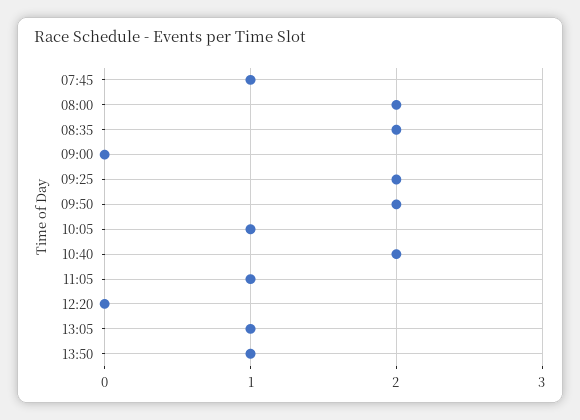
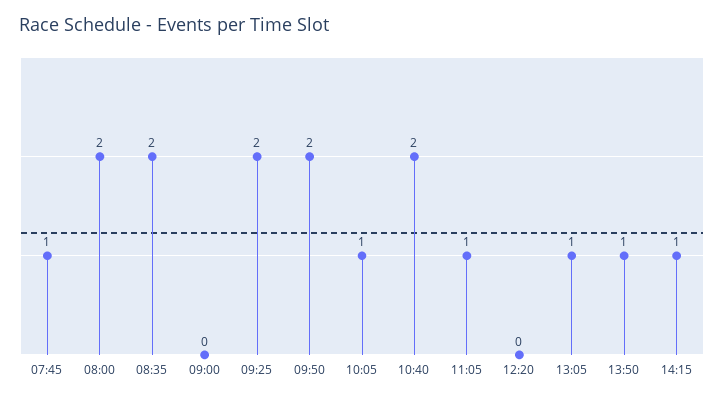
14:15: none -> 1

